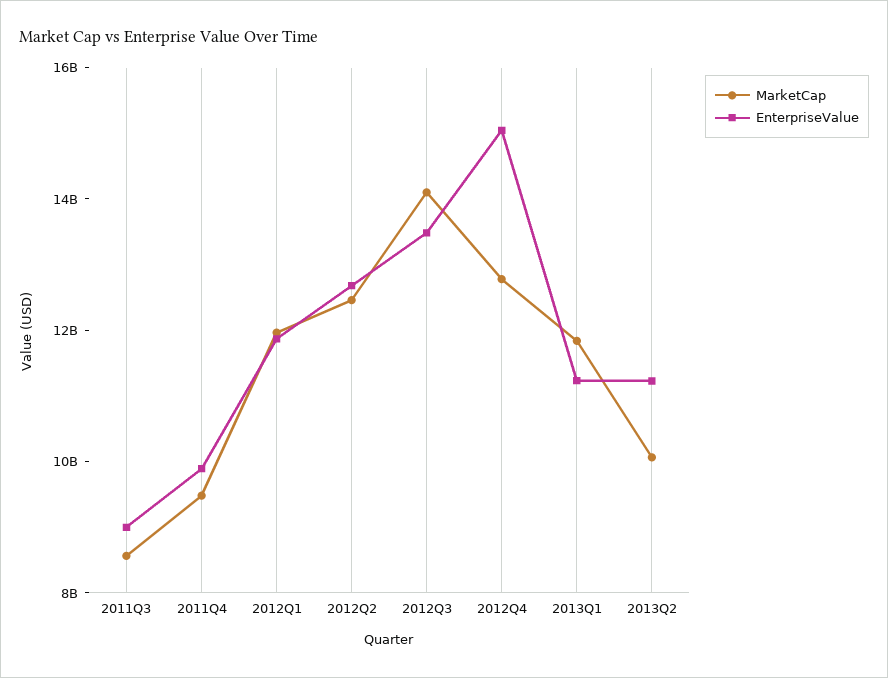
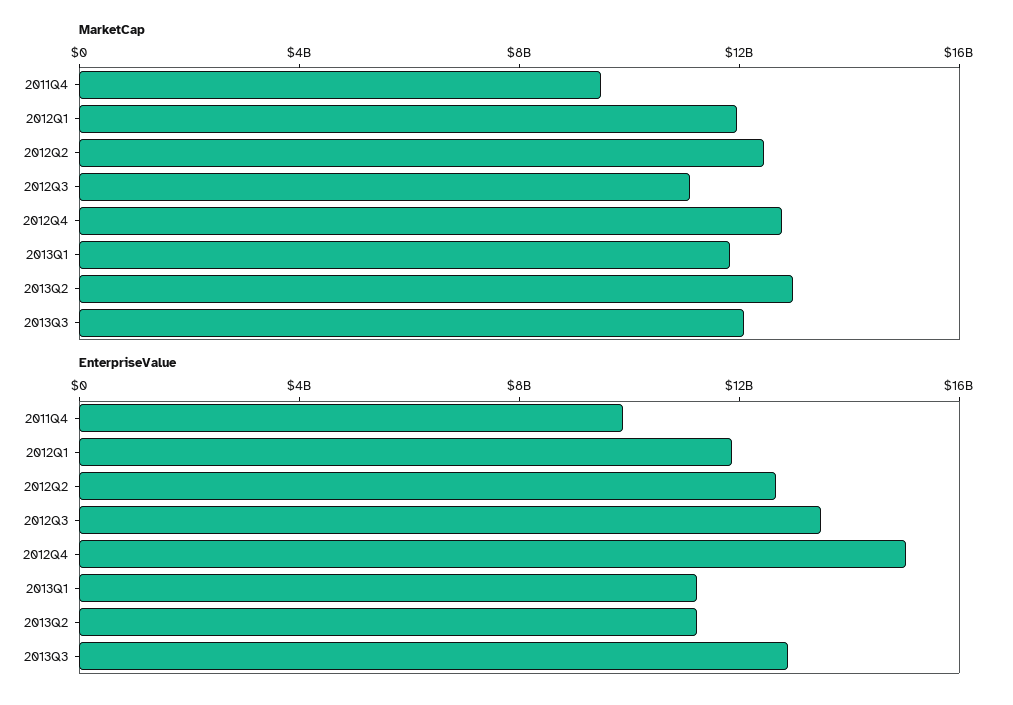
MarketCap, 2011Q3: 8500000000 -> none
EnterpriseValue, 2011Q3: 9000000000 -> none
MarketCap, 2012Q3: 14000000000 -> 11000000000
MarketCap, 2013Q2: 10000000000 -> 13000000000
MarketCap, 2013Q3: none -> 12000000000
EnterpriseValue, 2013Q3: none -> 13000000000

